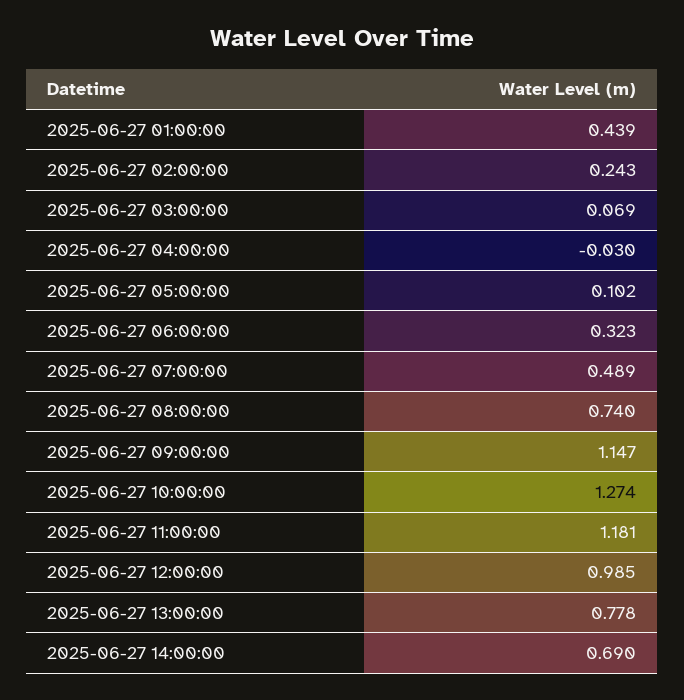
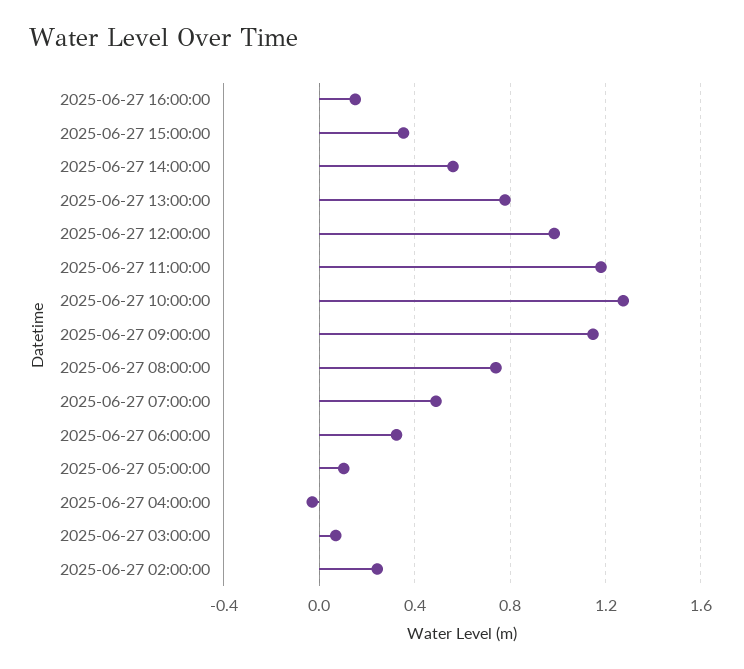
2025-06-27 01:00:00: 0.439 -> none
2025-06-27 14:00:00: 0.69 -> 0.55
2025-06-27 16:00:00: none -> 0.15
2025-06-27 15:00:00: none -> 0.35

